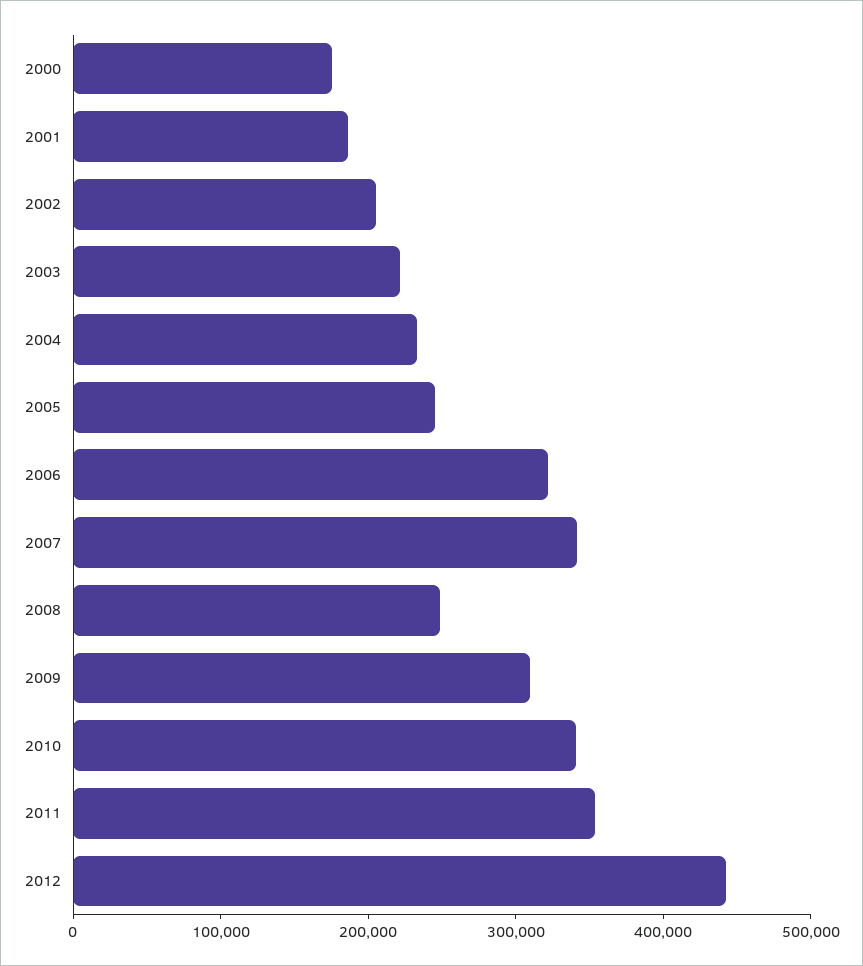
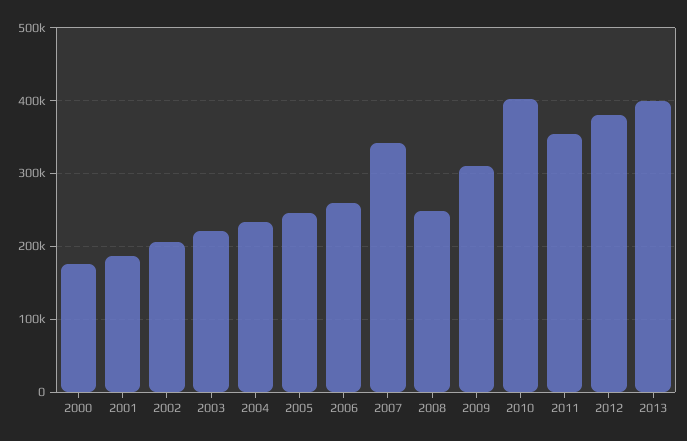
2006: 320000 -> 260000
2010: 340000 -> 400000
2012: 440000 -> 380000
2013: none -> 400000

